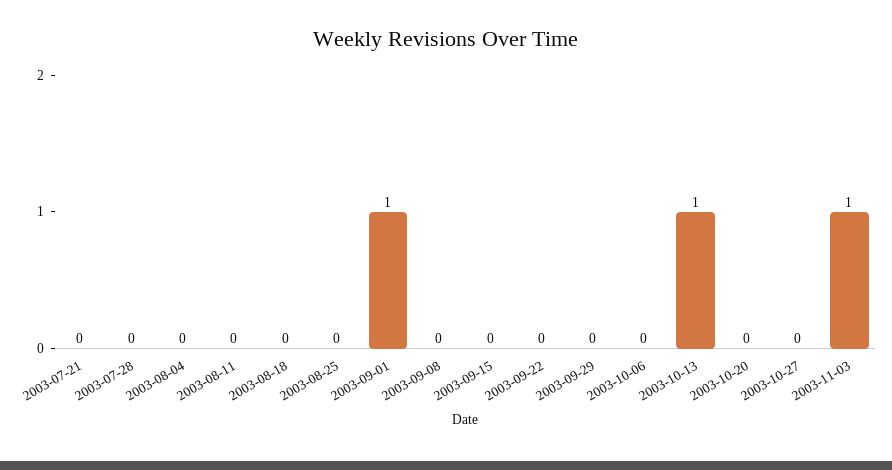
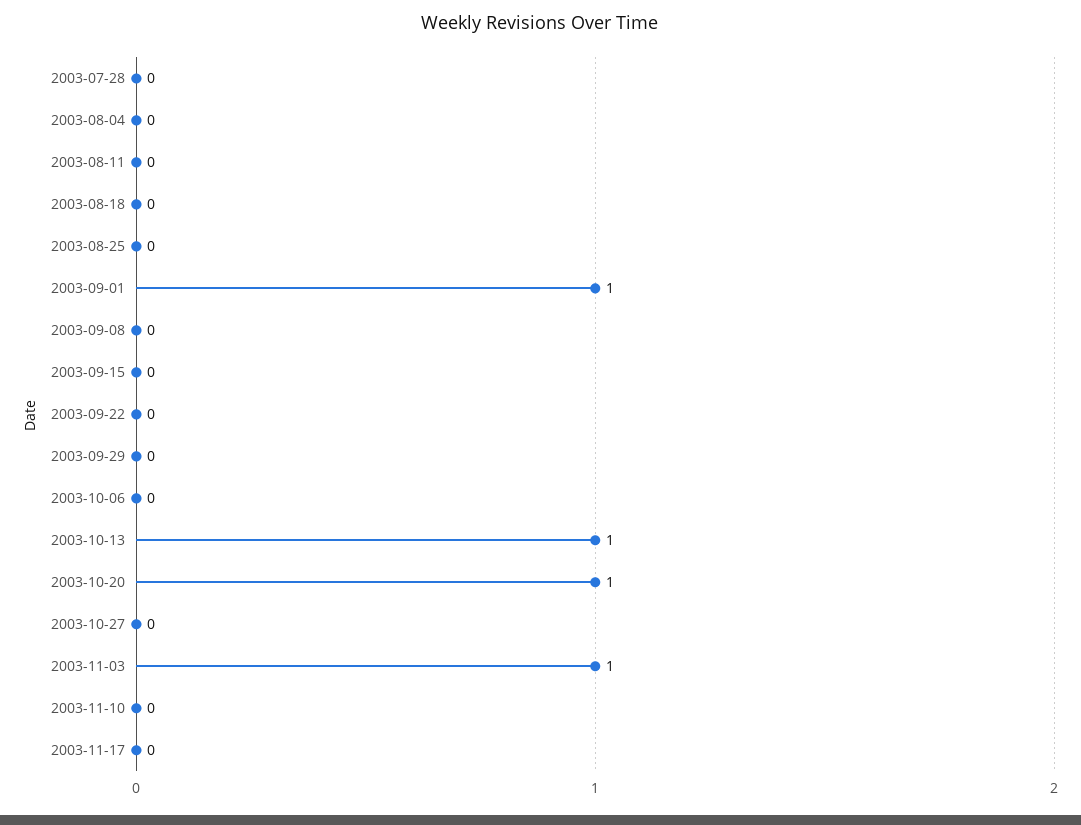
2003-07-21: 0 -> none
2003-10-20: 0 -> 1
2003-11-10: none -> 0
2003-11-17: none -> 0

